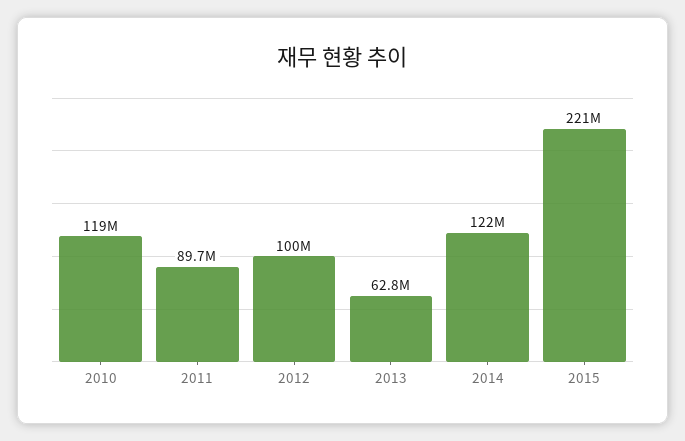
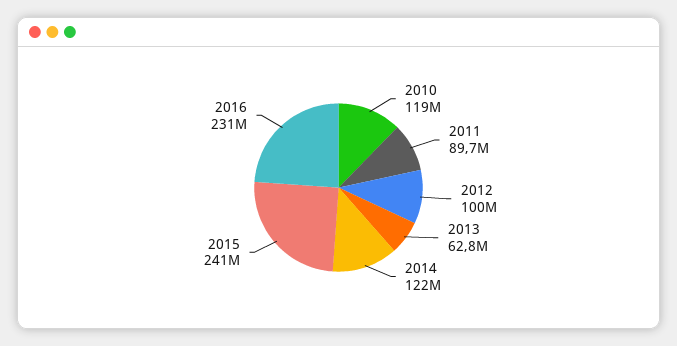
2015: 221000000 -> 241000000
2016: none -> 231000000

